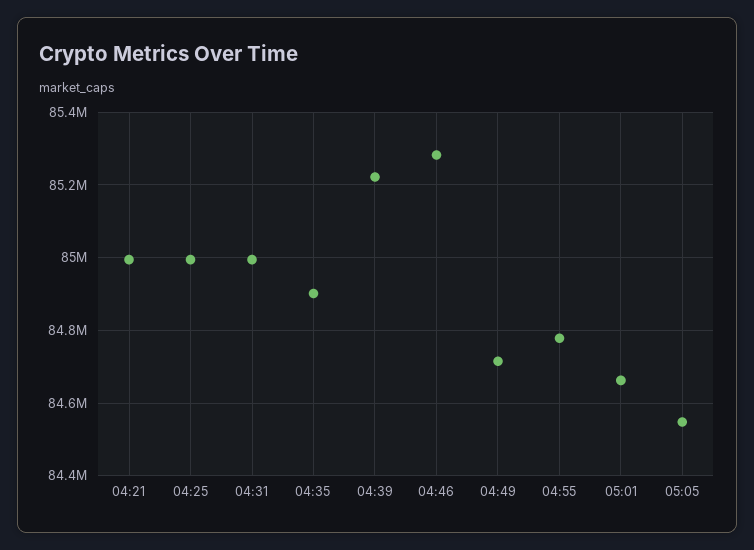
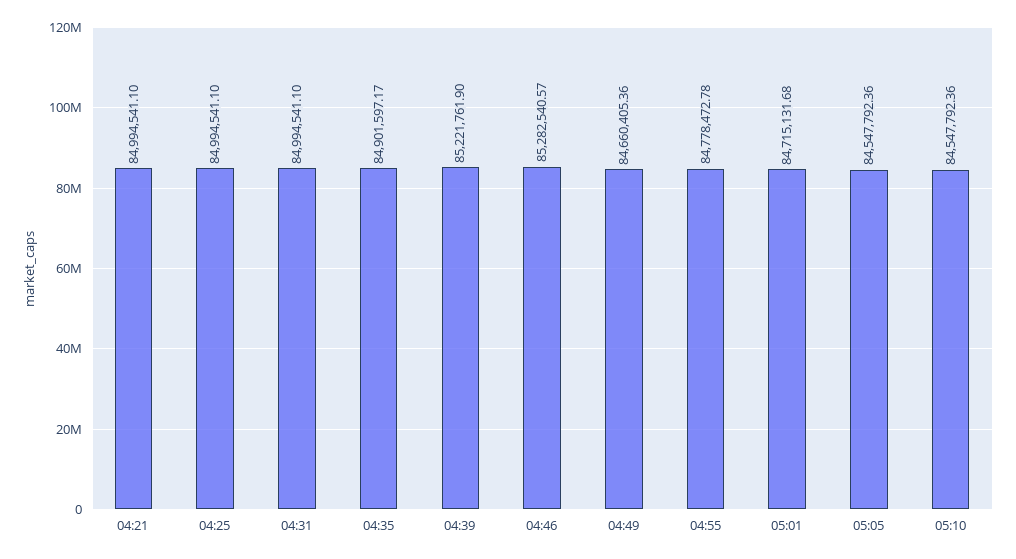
04:49: 84720000 -> 84660405.36
05:01: 84660000 -> 84715131.68
05:10: none -> 84547792.36

